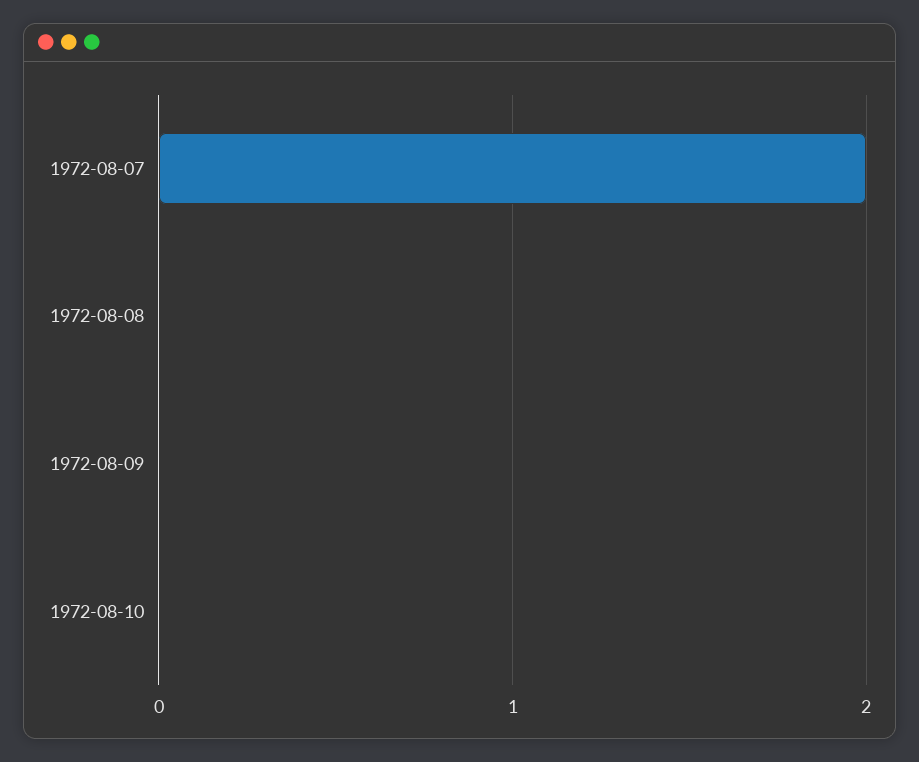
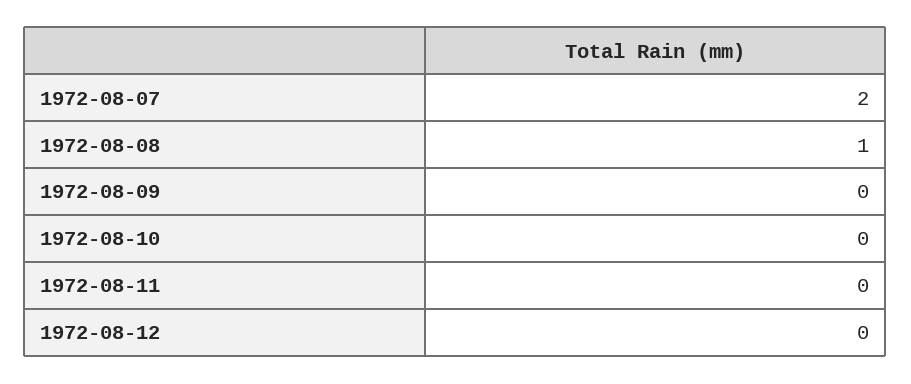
1972-08-08: 0 -> 1
1972-08-11: none -> 0
1972-08-12: none -> 0

